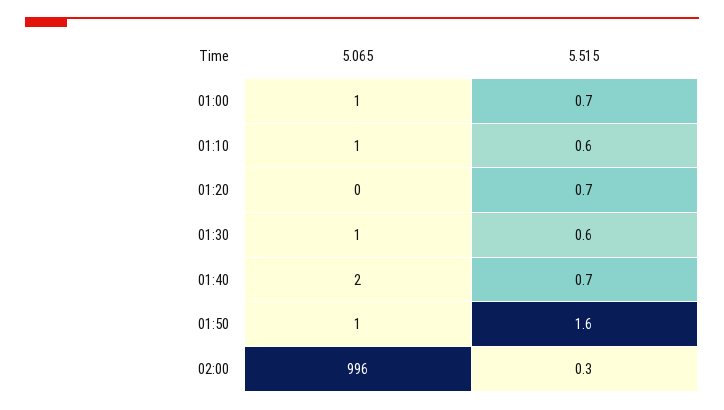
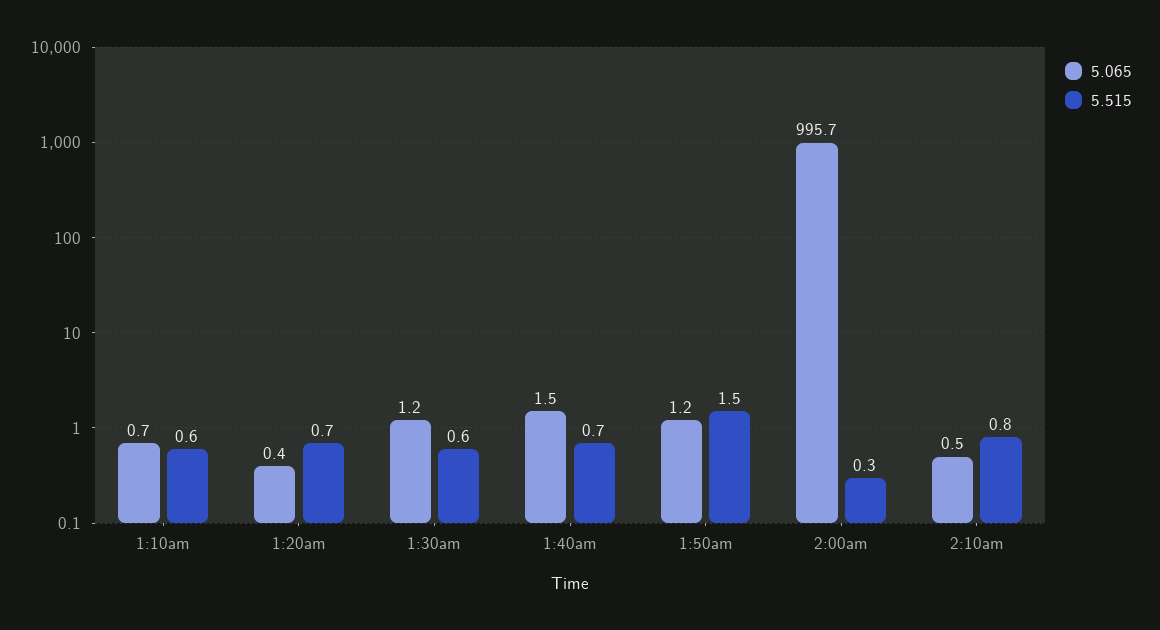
5.065, 01:00: 1 -> none
5.515, 01:00: 0.7 -> none
5.515, 01:50: 1.6 -> 1.5
5.065, 2:10am: none -> 0.5
5.515, 2:10am: none -> 0.8

